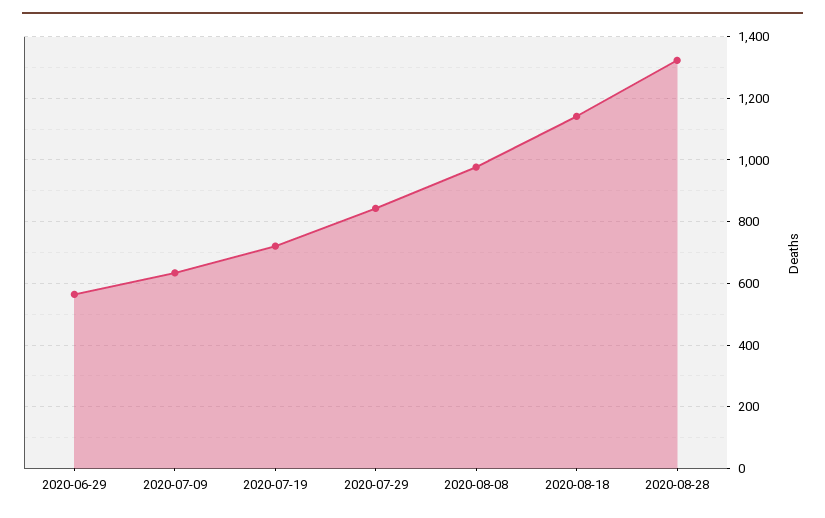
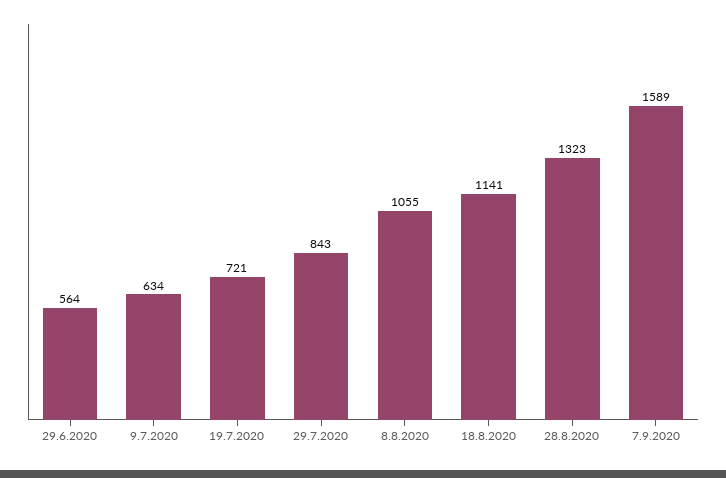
2020-08-08: 980 -> 1055
7.9.2020: none -> 1589

